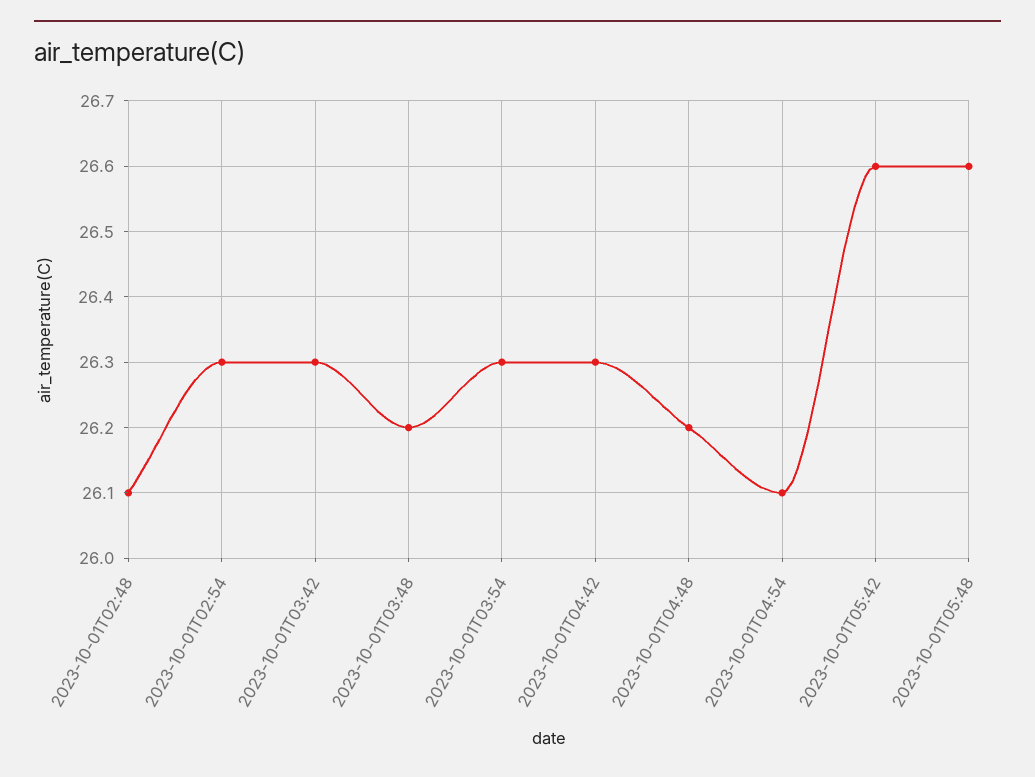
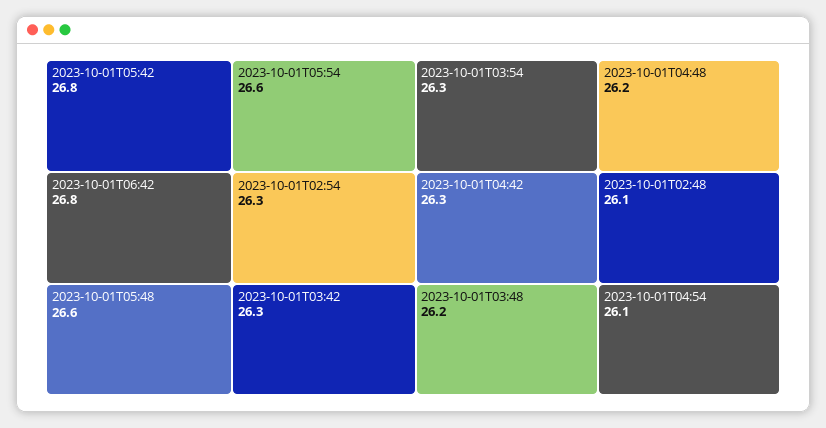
2023-10-01T05:42: 26.6 -> 26.8
2023-10-01T06:42: none -> 26.8
2023-10-01T05:54: none -> 26.6

